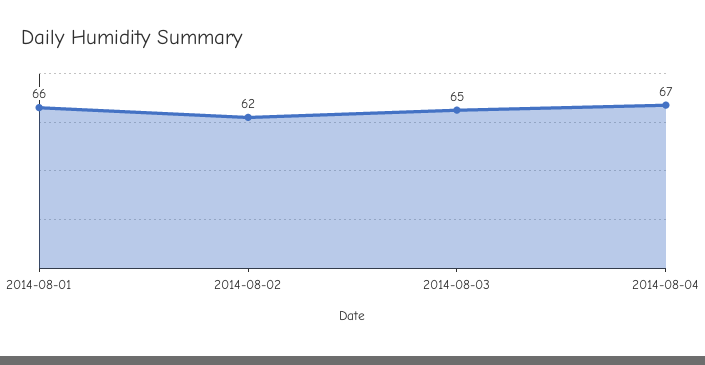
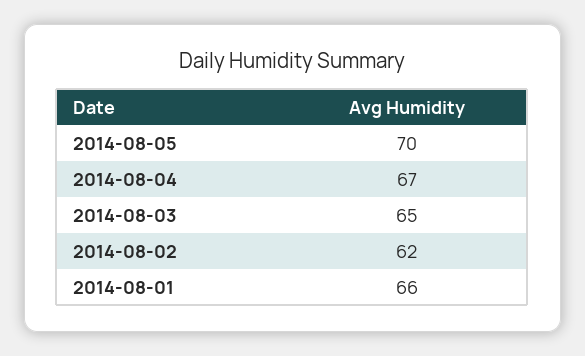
2014-08-05: none -> 70

